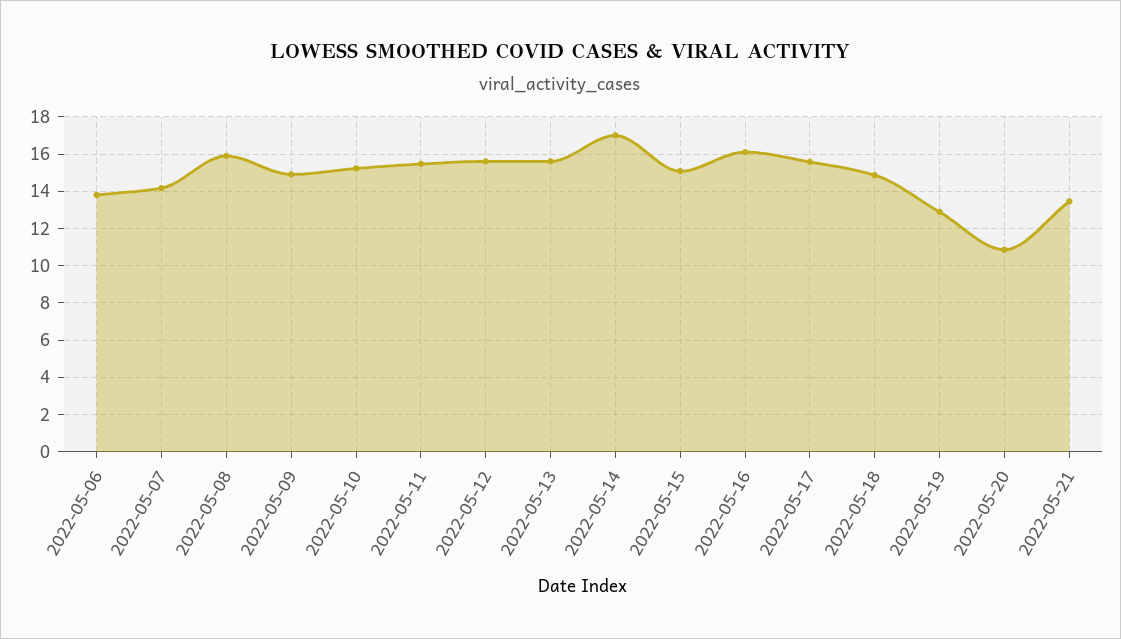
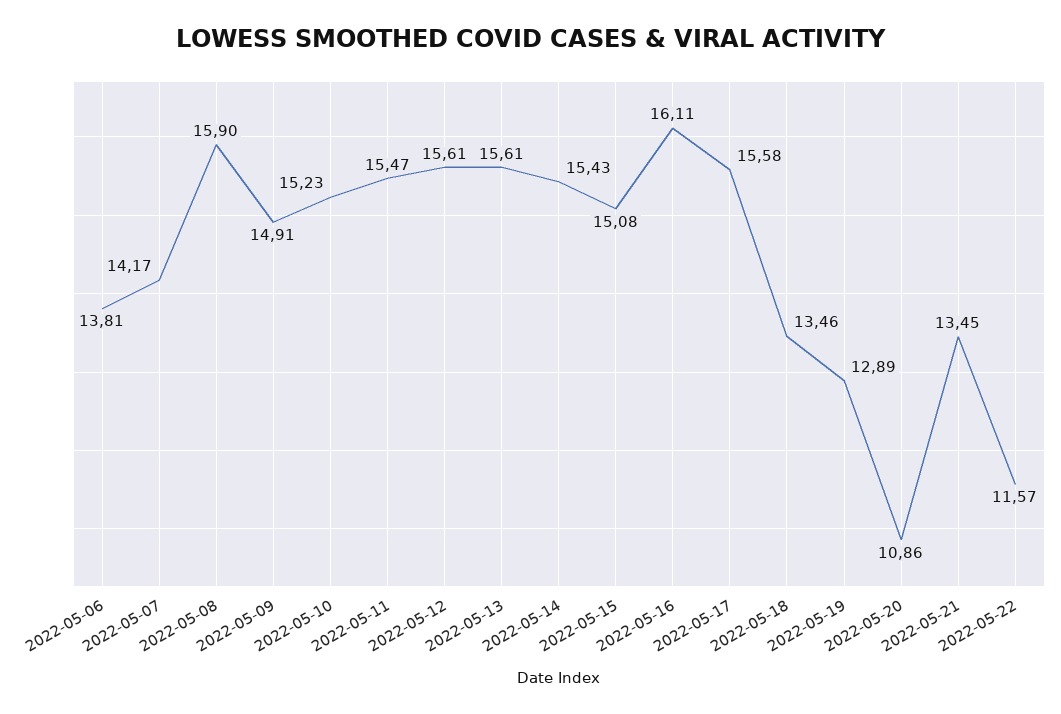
2022-05-14: 17 -> 15.43
2022-05-18: 15 -> 13.46
2022-05-22: none -> 11.57

